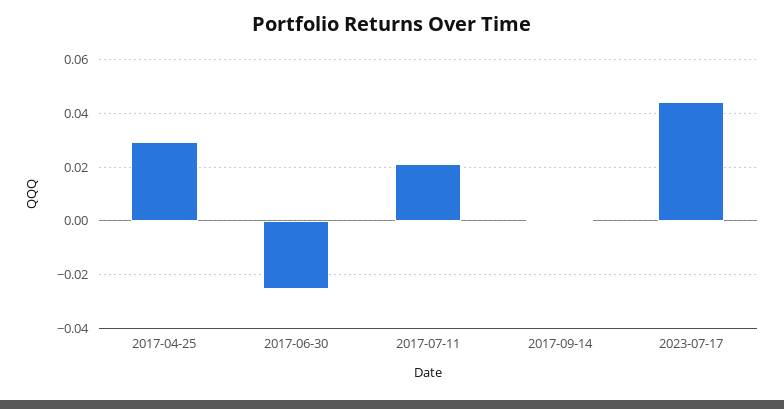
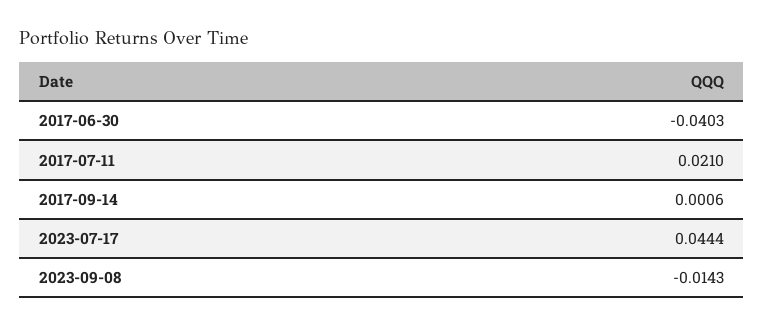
2017-04-25: 0.03 -> none
2017-06-30: -0.025 -> -0.0403
2023-09-08: none -> -0.0143

